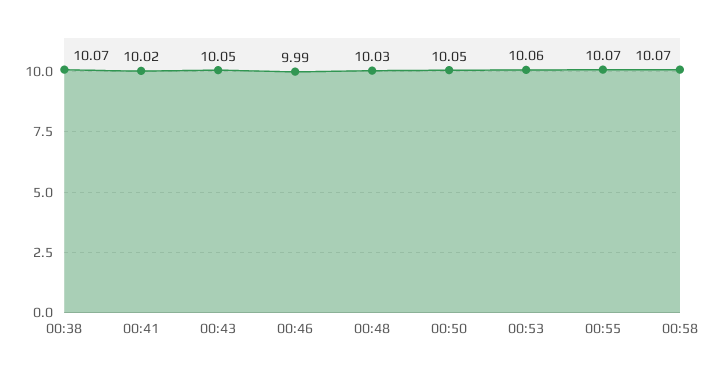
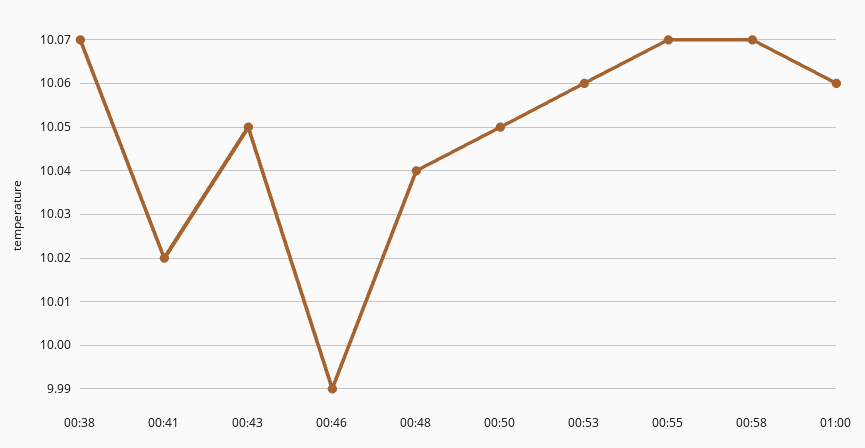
00:48: 10.03 -> 10.04
01:00: none -> 10.06

